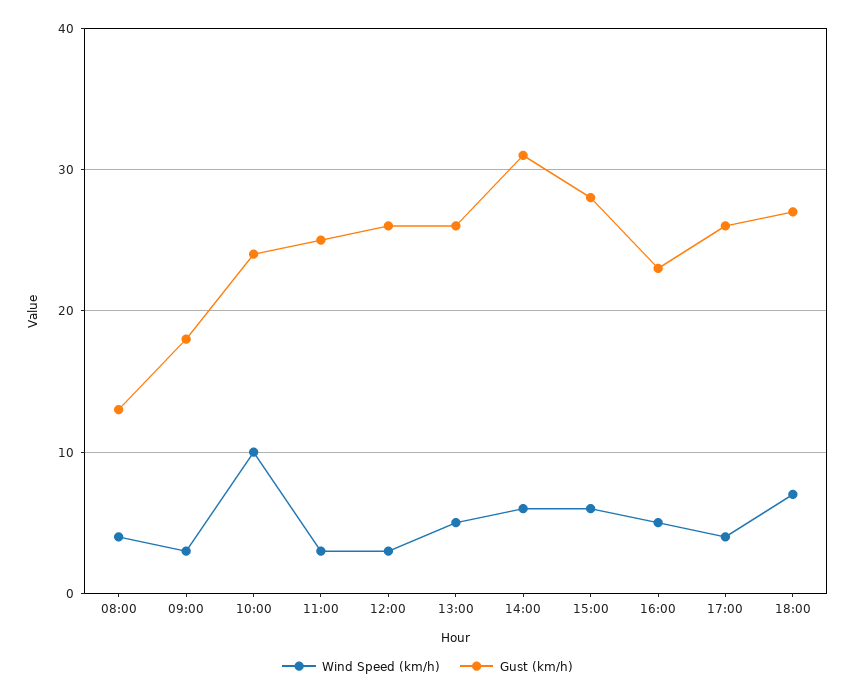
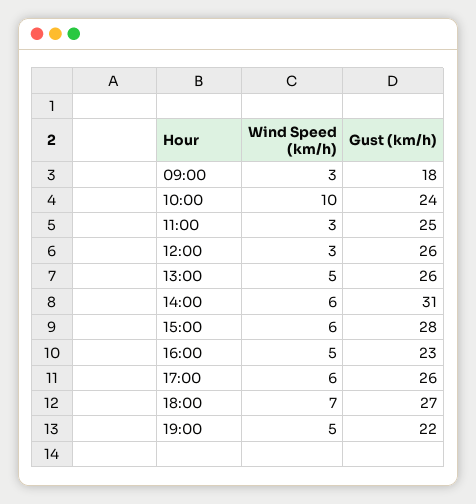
Wind Speed (km/h), 08:00: 4 -> none
Gust (km/h), 08:00: 13 -> none
Wind Speed (km/h), 17:00: 4 -> 6
Wind Speed (km/h), 19:00: none -> 5
Gust (km/h), 19:00: none -> 22

